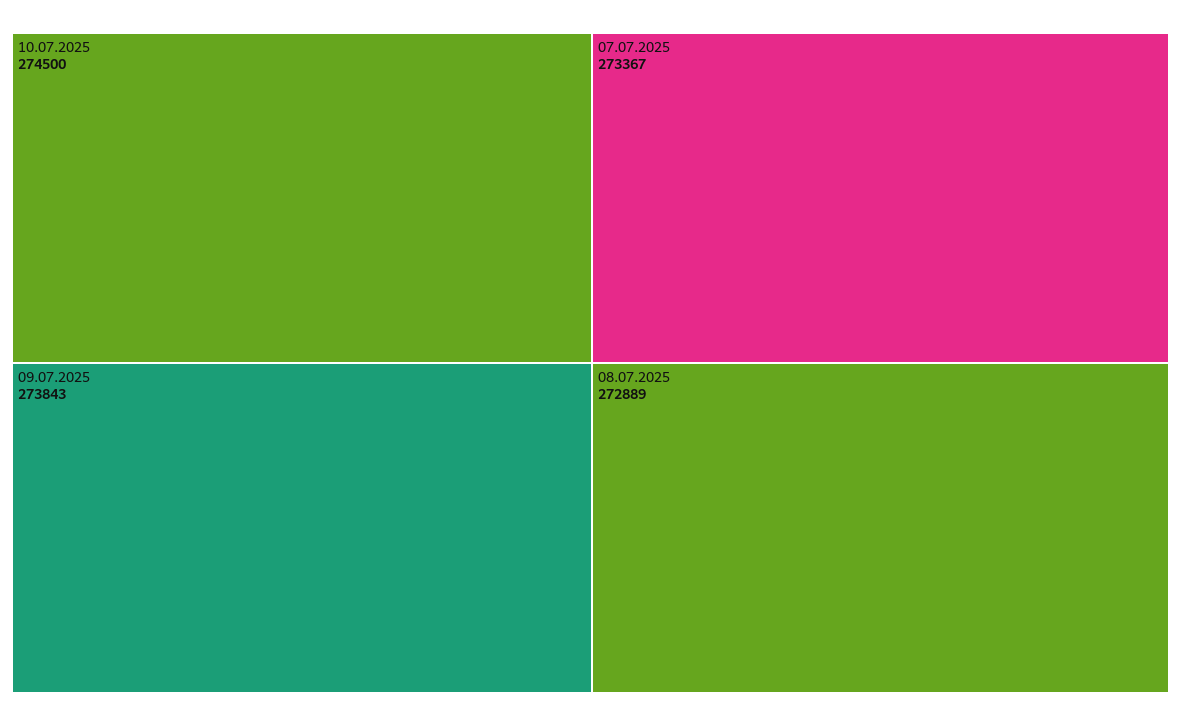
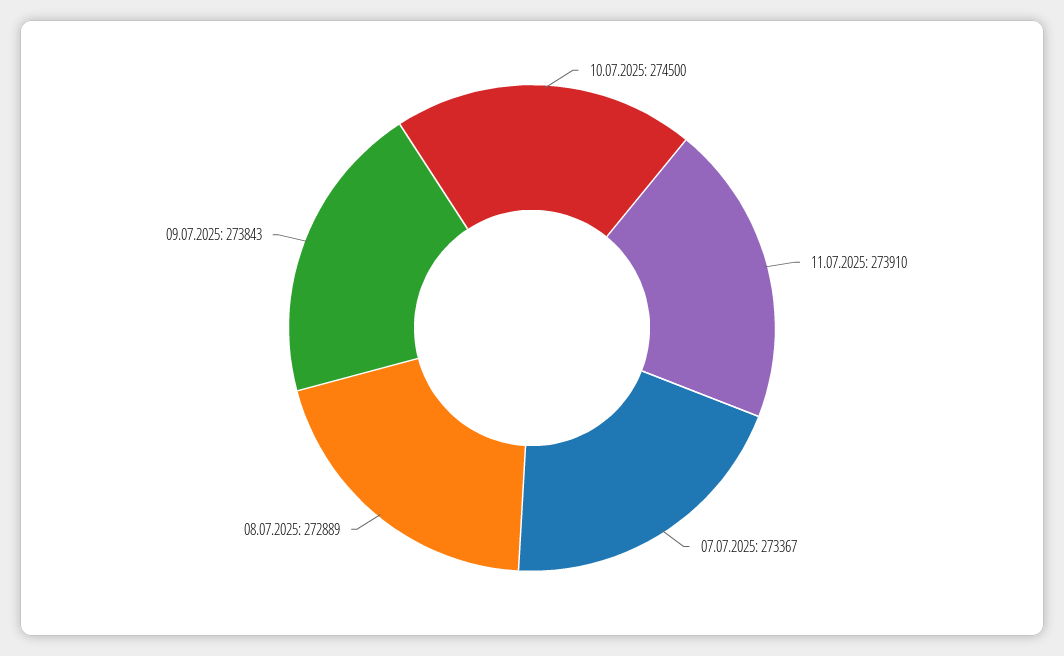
11.07.2025: none -> 273910

